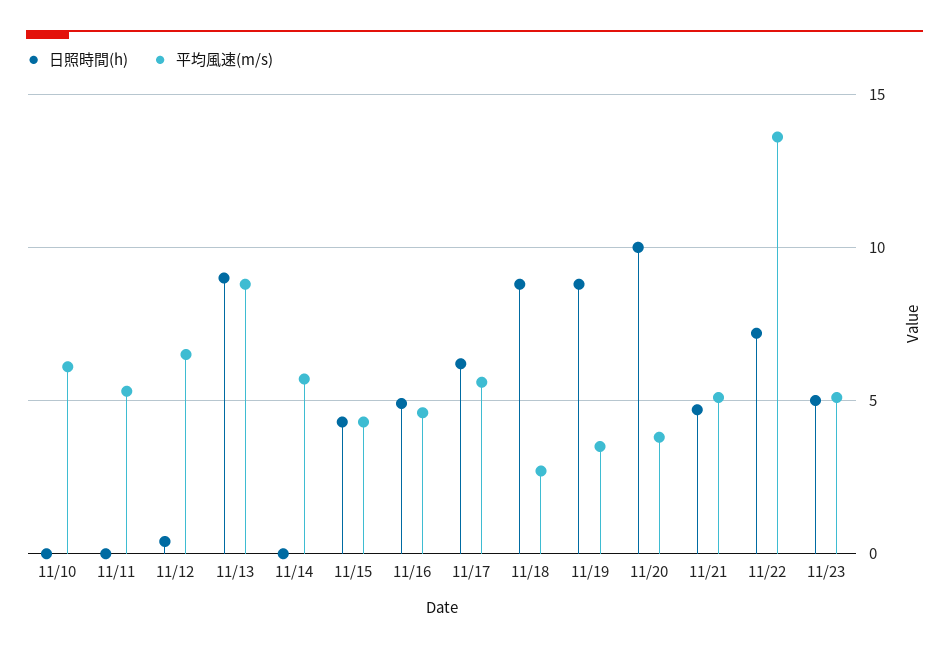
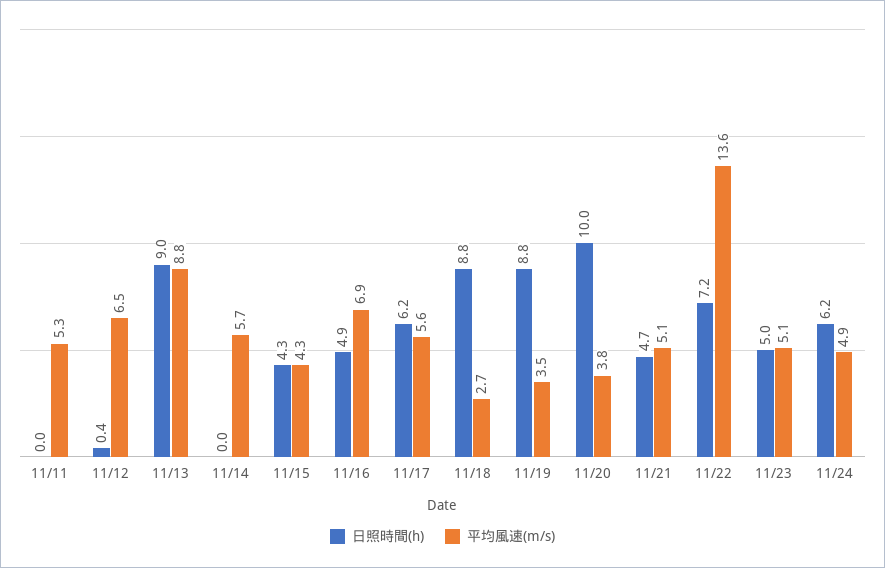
日照時間(h), 11/10: 0 -> none
平均風速(m/s), 11/10: 6 -> none
平均風速(m/s), 11/16: 4.5 -> 6.9
日照時間(h), 11/24: none -> 6.2
平均風速(m/s), 11/24: none -> 4.9

